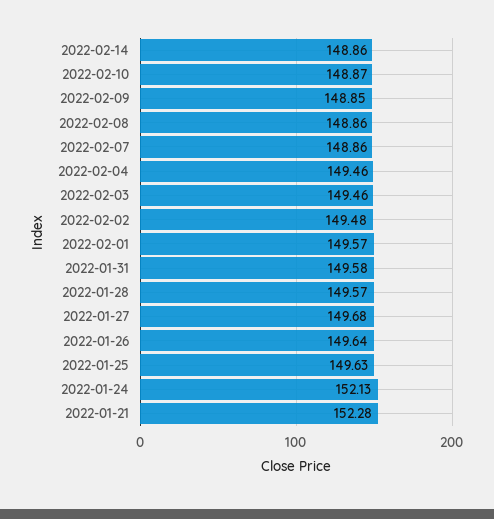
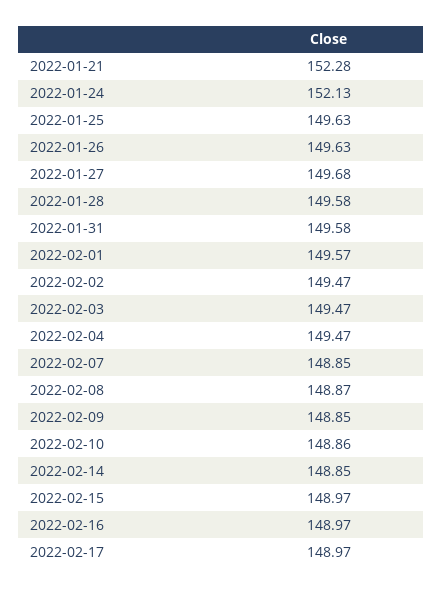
2022-02-14: 148.86 -> 148.85
2022-02-10: 148.87 -> 148.86
2022-02-08: 148.86 -> 148.87
2022-02-07: 148.86 -> 148.85
2022-02-04: 149.46 -> 149.47
2022-02-03: 149.46 -> 149.47
2022-02-02: 149.48 -> 149.47
2022-01-28: 149.57 -> 149.58
2022-01-26: 149.64 -> 149.63
2022-02-15: none -> 148.97
2022-02-16: none -> 148.97
2022-02-17: none -> 148.97

